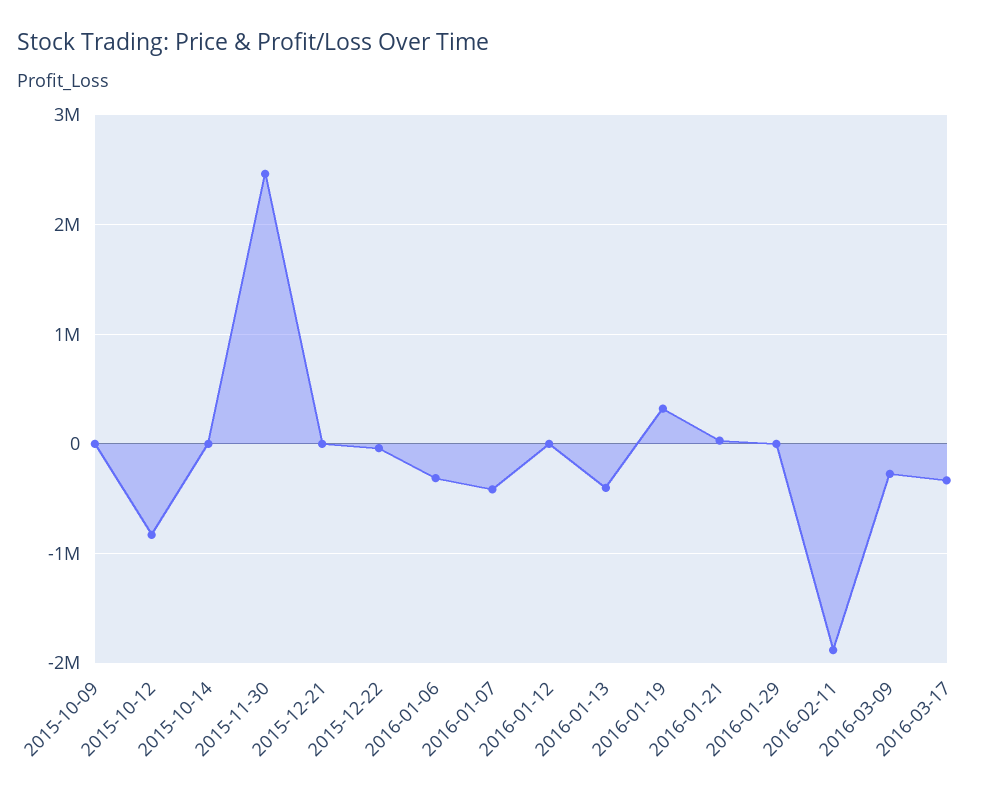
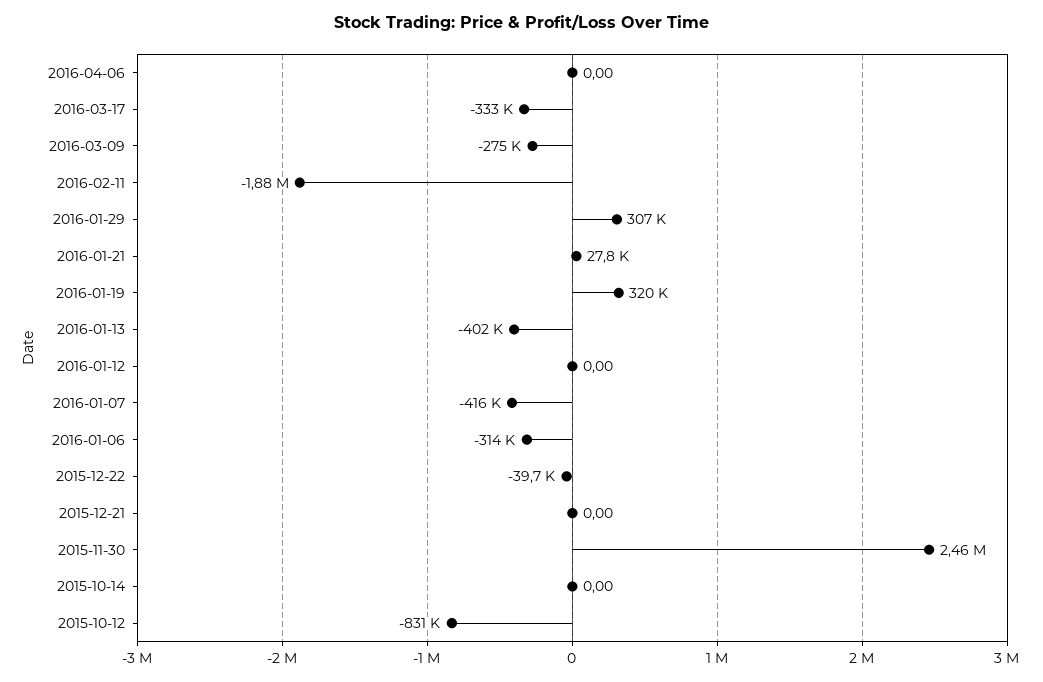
2015-10-09: 0 -> none
2016-01-29: 0 -> 307000
2016-04-06: none -> 0

